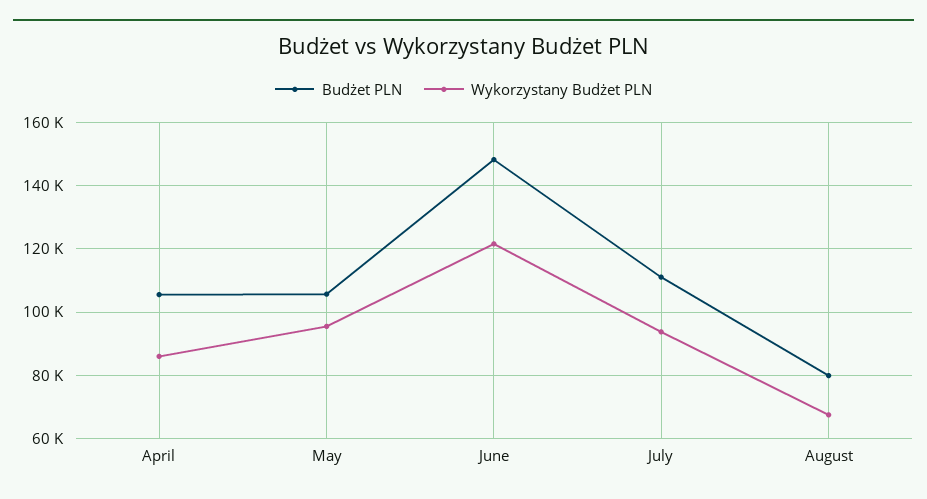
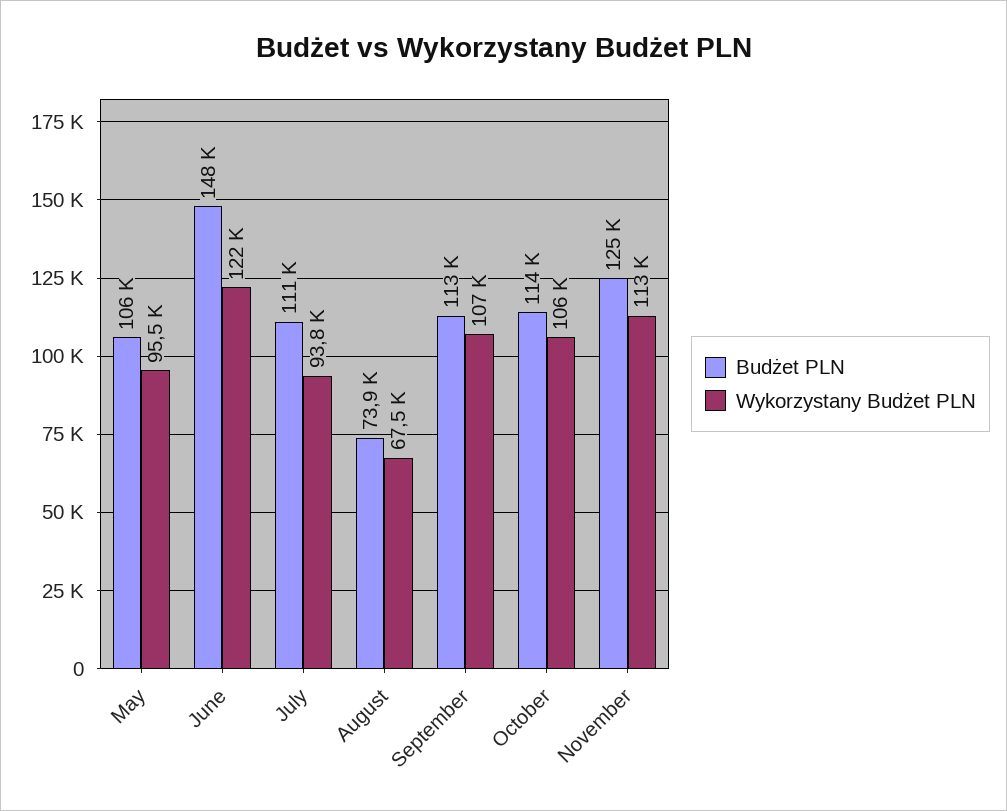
Budżet PLN, April: 106000 -> none
Wykorzystany Budżet PLN, April: 86000 -> none
Budżet PLN, August: 80000 -> 73900
Budżet PLN, September: none -> 113000
Wykorzystany Budżet PLN, September: none -> 107000
Budżet PLN, October: none -> 114000
Wykorzystany Budżet PLN, October: none -> 106000
Budżet PLN, November: none -> 125000
Wykorzystany Budżet PLN, November: none -> 113000

